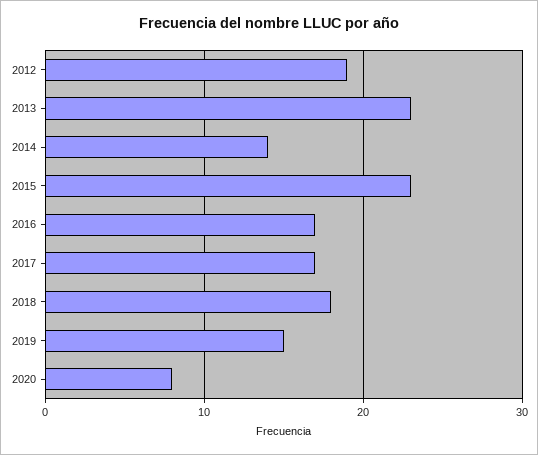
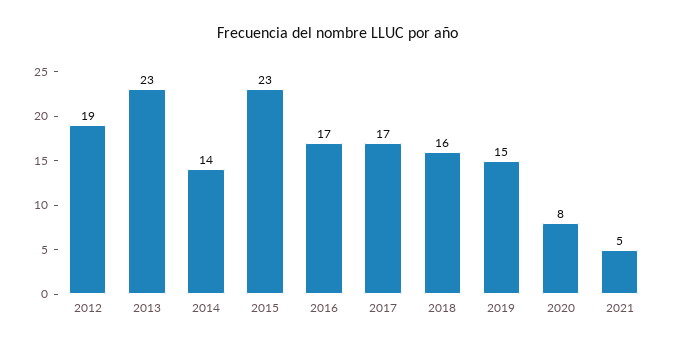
2018: 18 -> 16
2021: none -> 5

